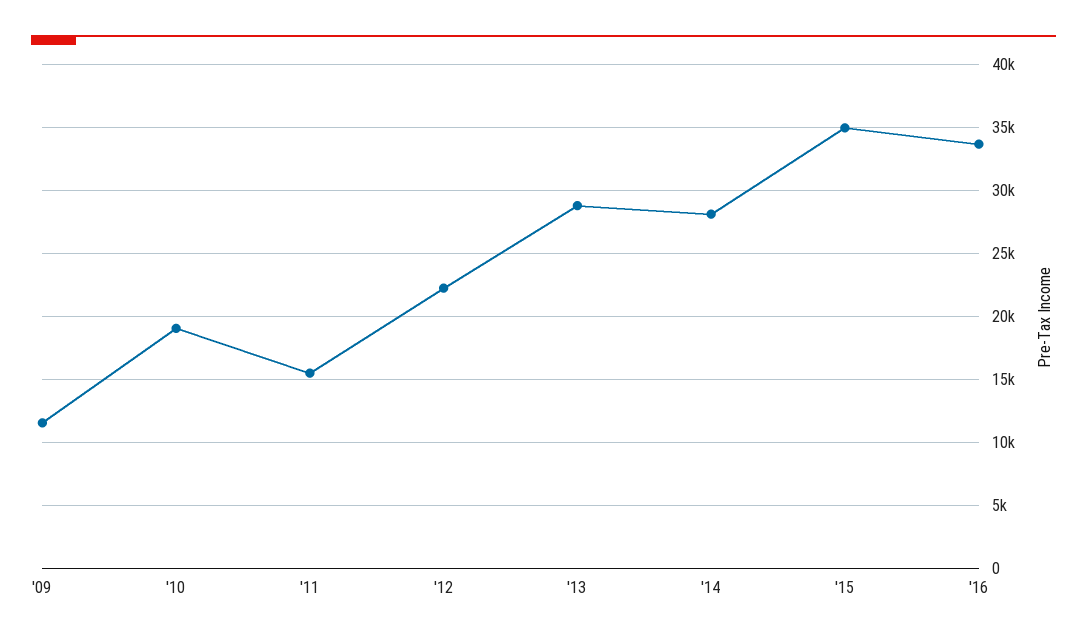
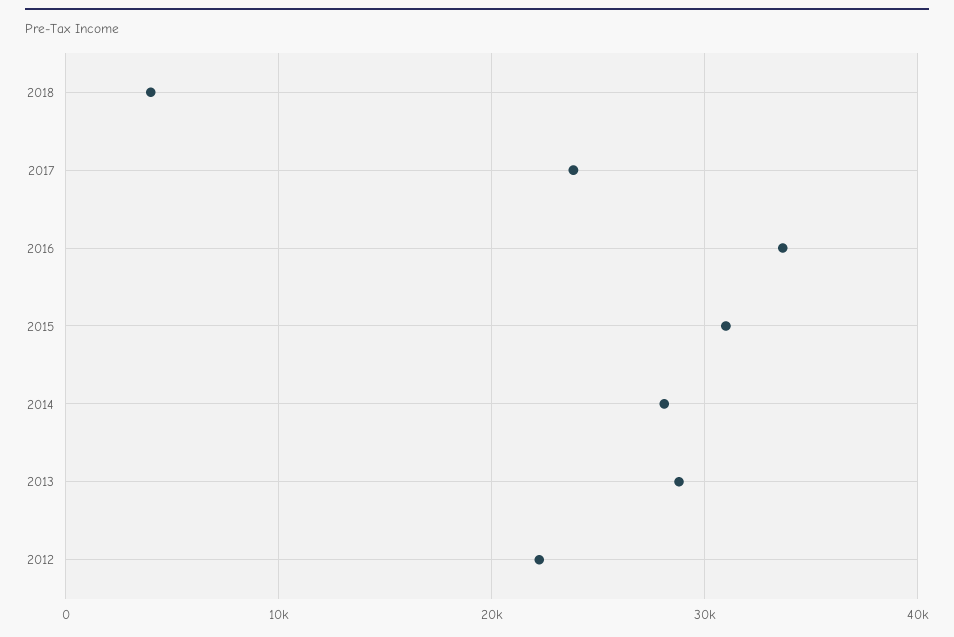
'09: 11500 -> none
'10: 19000 -> none
'11: 15500 -> none
'15: 35000 -> 31000
2018: none -> 4000
2017: none -> 24000

